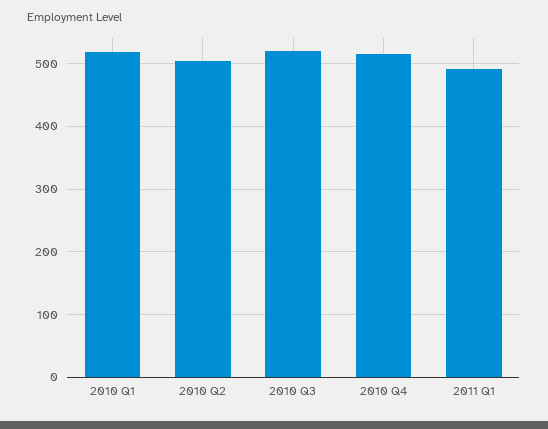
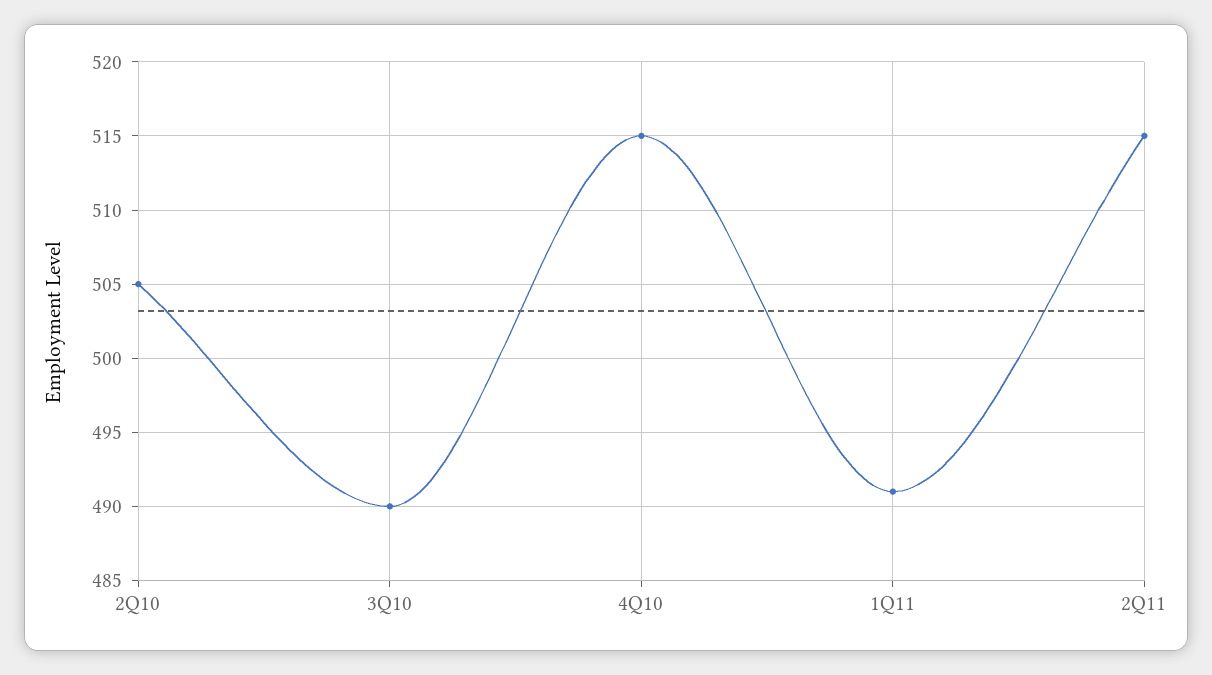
2010 Q1: 520 -> none
2010 Q3: 520 -> 490
2Q11: none -> 515

